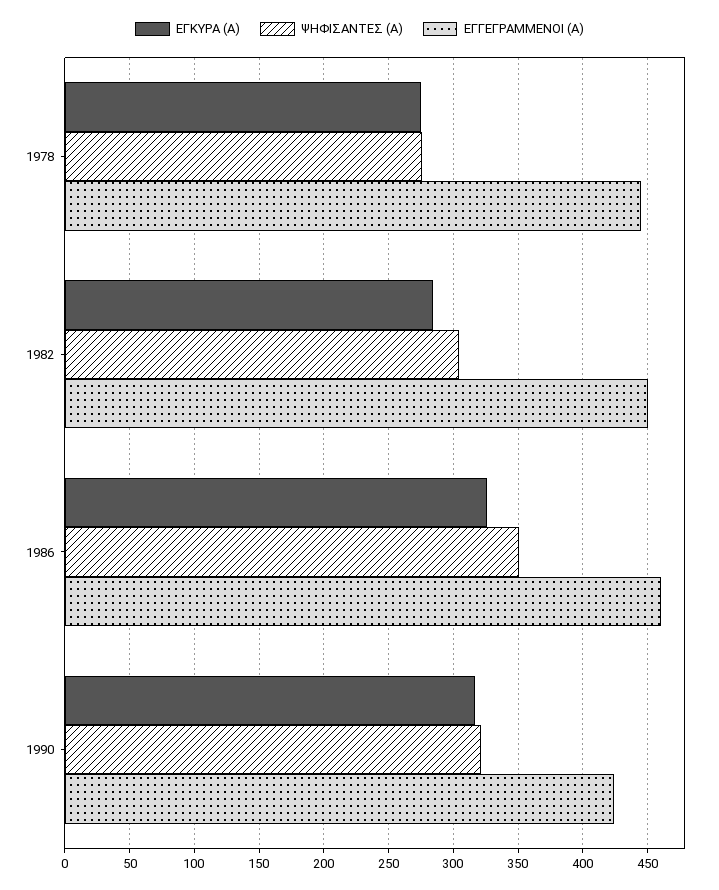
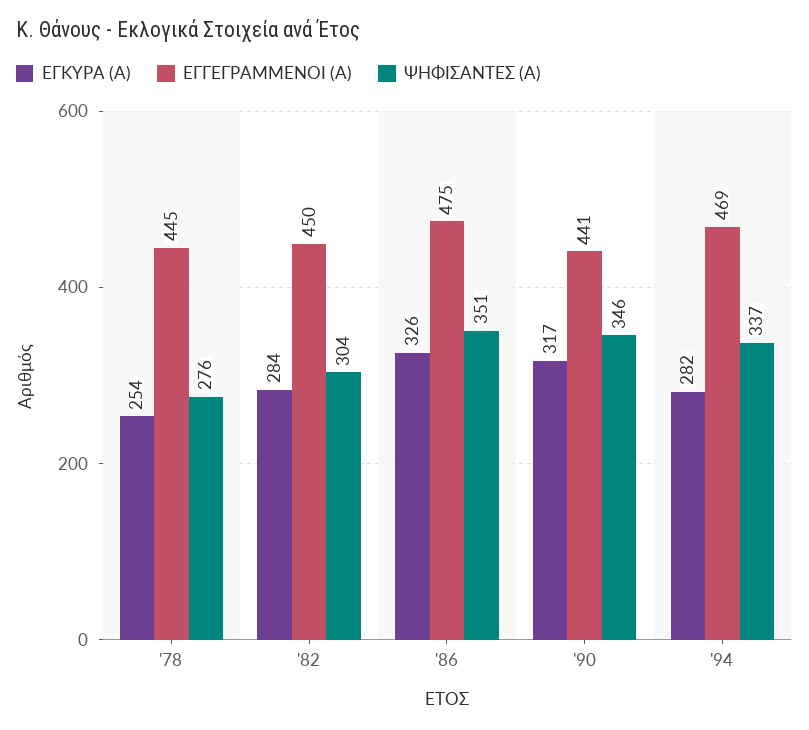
ΕΓΚΥΡΑ (Α), 1978: 275 -> 254
ΕΓΓΕΓΡΑΜΜΕΝΟΙ (Α), 1986: 460 -> 475
ΨΗΦΙΣΑΝΤΕΣ (Α), 1990: 320 -> 346
ΕΓΓΕΓΡΑΜΜΕΝΟΙ (Α), 1990: 425 -> 441
ΕΓΚΥΡΑ (Α), '94: none -> 282
ΕΓΓΕΓΡΑΜΜΕΝΟΙ (Α), '94: none -> 469
ΨΗΦΙΣΑΝΤΕΣ (Α), '94: none -> 337

